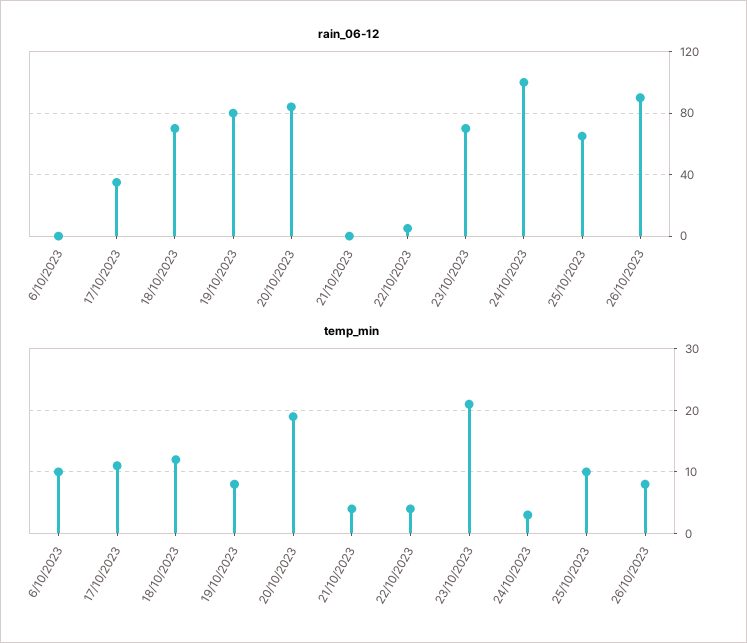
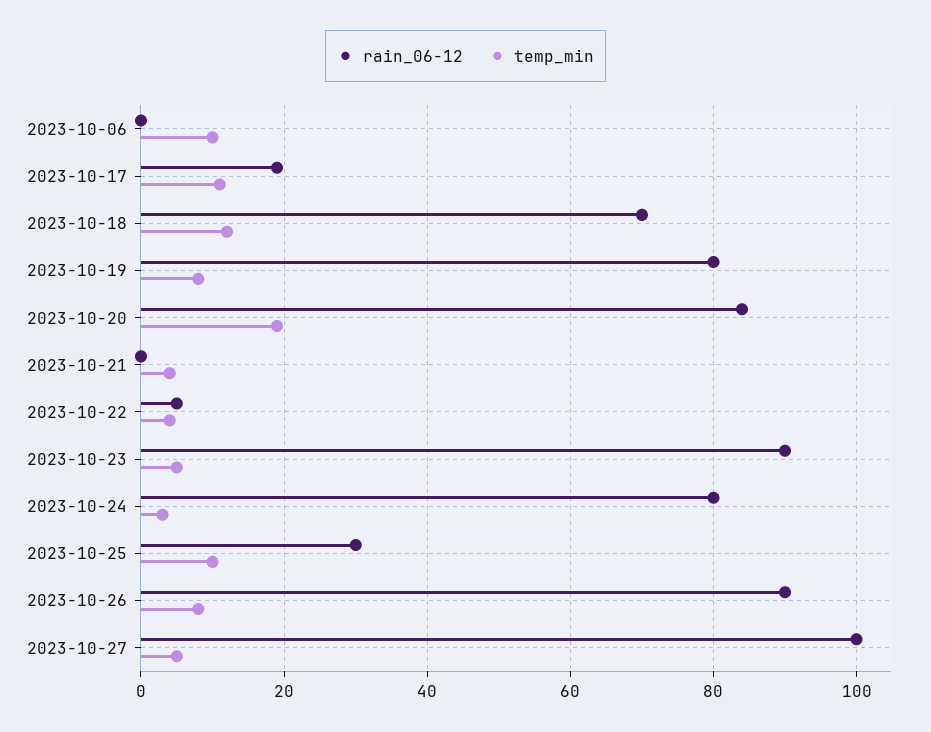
rain_06-12, 17/10/2023: 35 -> 20
rain_06-12, 23/10/2023: 70 -> 90
rain_06-12, 24/10/2023: 100 -> 80
rain_06-12, 25/10/2023: 65 -> 30
temp_min, 23/10/2023: 21 -> 5
rain_06-12, 2023-10-27: none -> 100
temp_min, 2023-10-27: none -> 5

